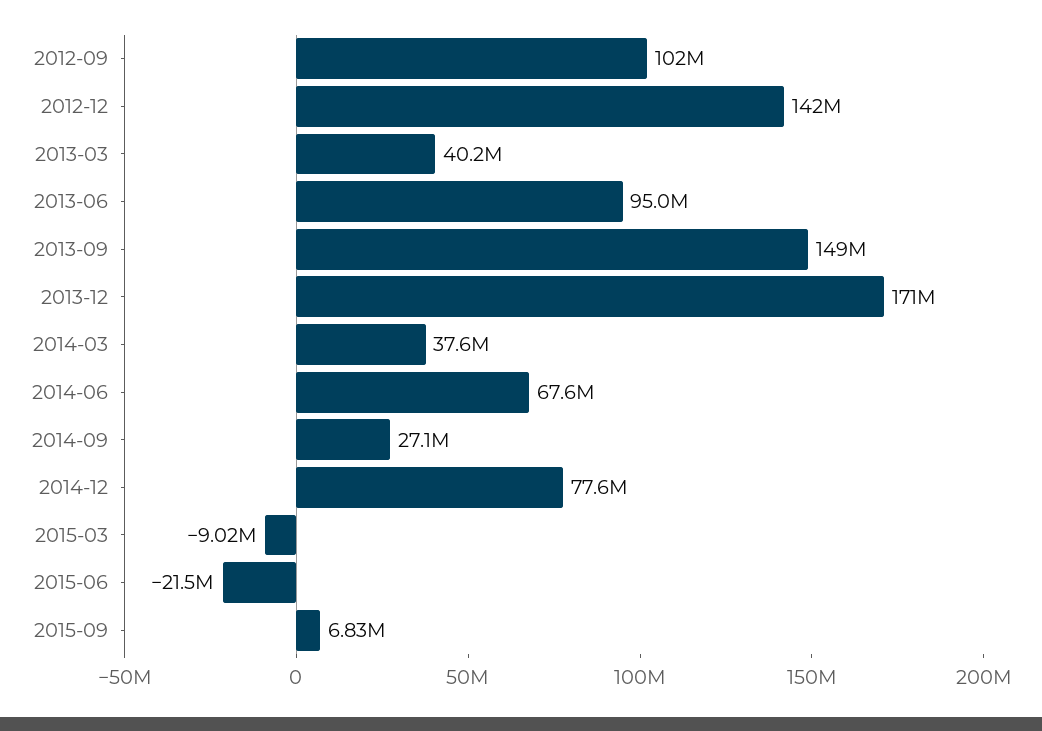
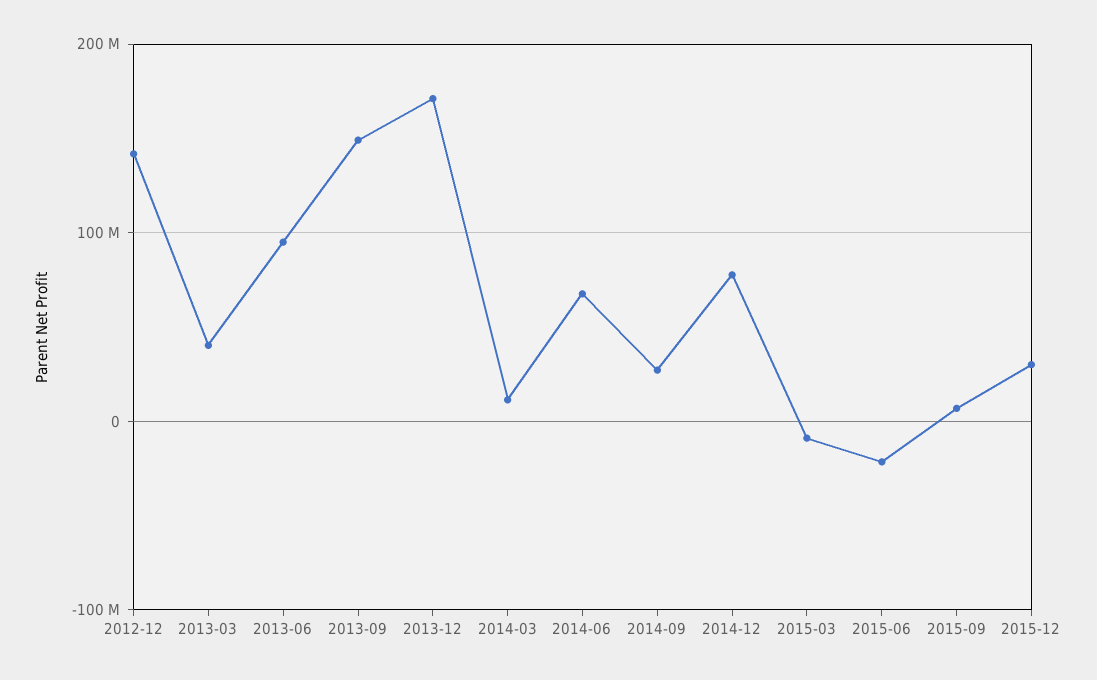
2012-09: 102000000 -> none
2014-03: 37600000 -> 10000000
2015-12: none -> 30000000

